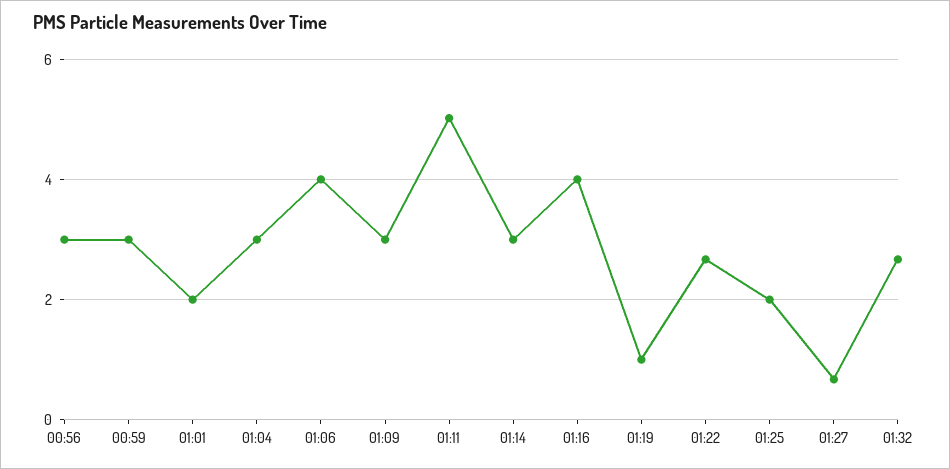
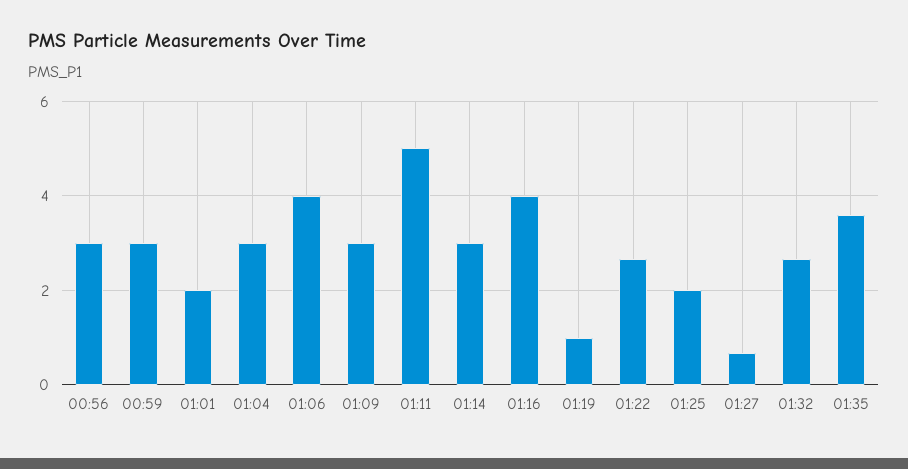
01:35: none -> 3.6

